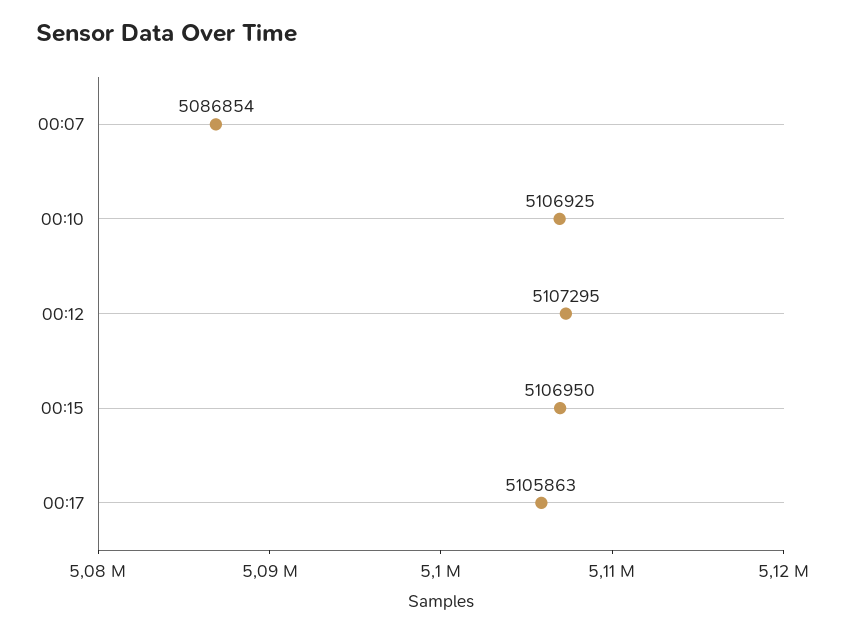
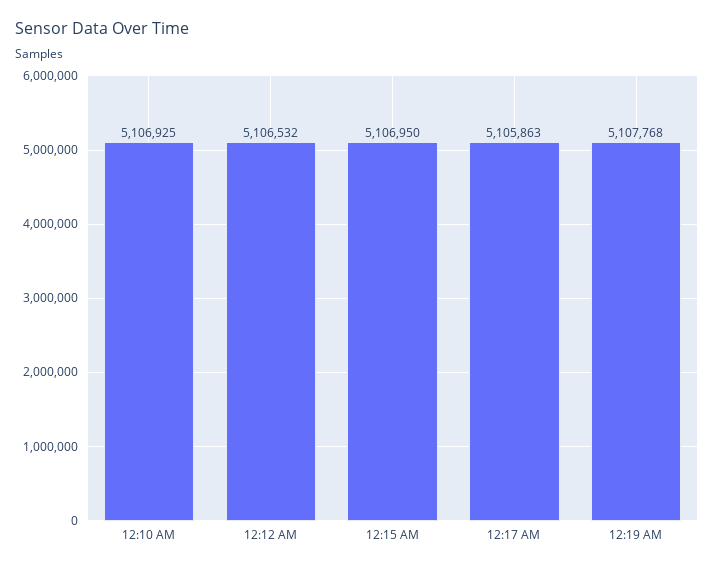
00:07: 5086854 -> none
00:12: 5107295 -> 5106532
12:19 AM: none -> 5107768

